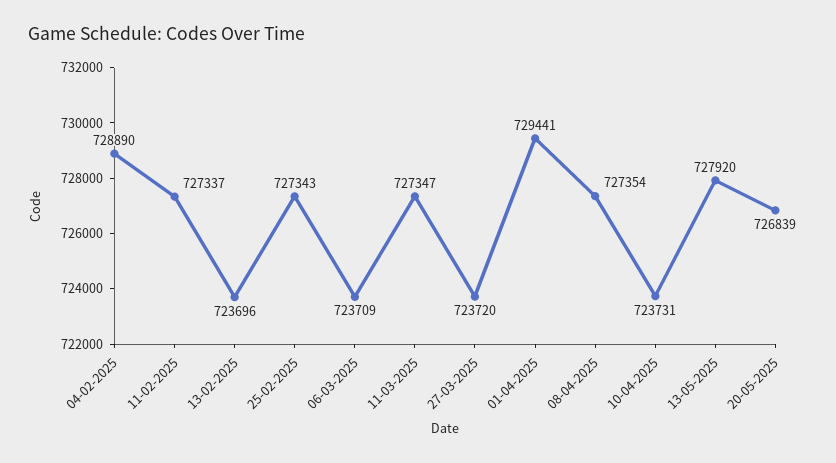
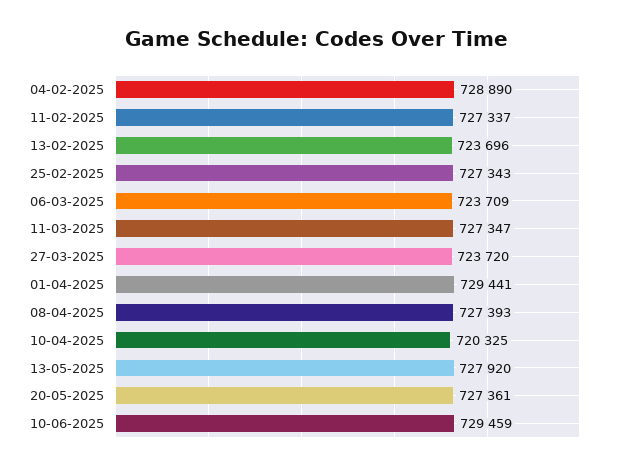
08-04-2025: 727354 -> 727393
10-04-2025: 723731 -> 720325
20-05-2025: 726839 -> 727361
10-06-2025: none -> 729459

